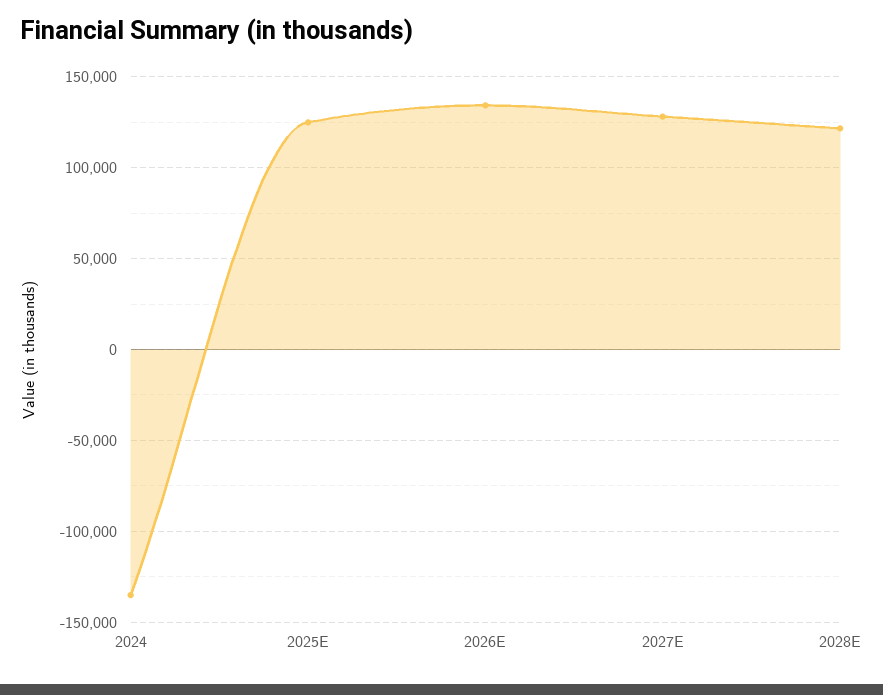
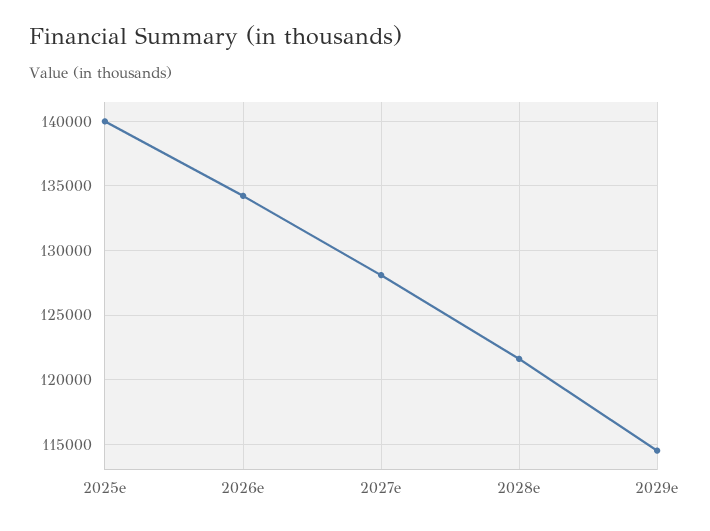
2024: -135000 -> none
2025E: 125000 -> 140000
2029e: none -> 114500

